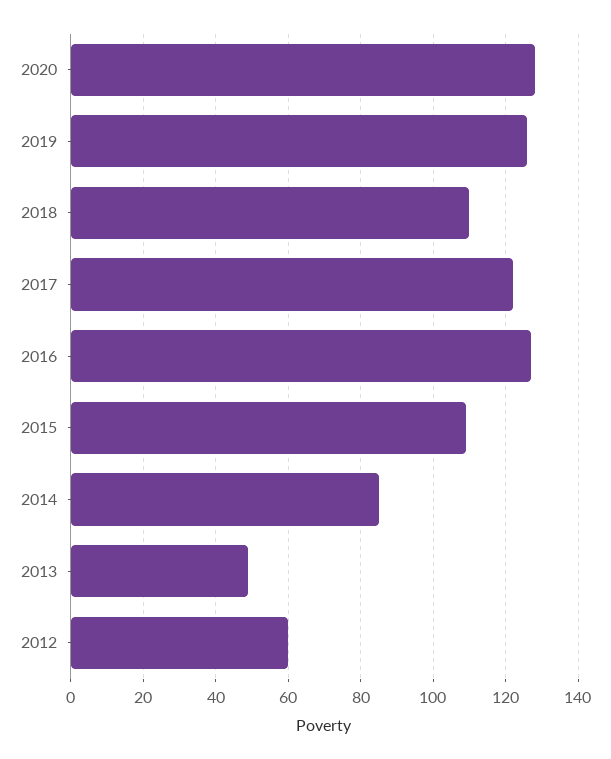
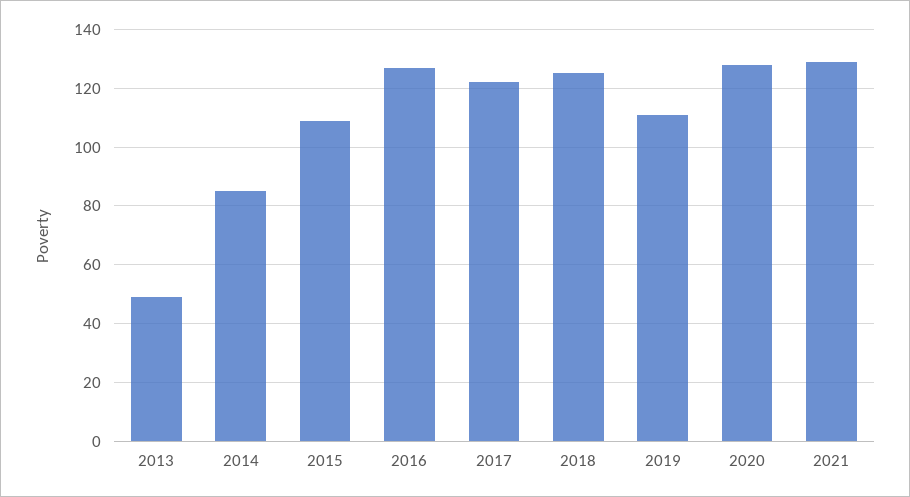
2019: 125 -> 110
2018: 110 -> 125
2012: 60 -> none
2021: none -> 130

